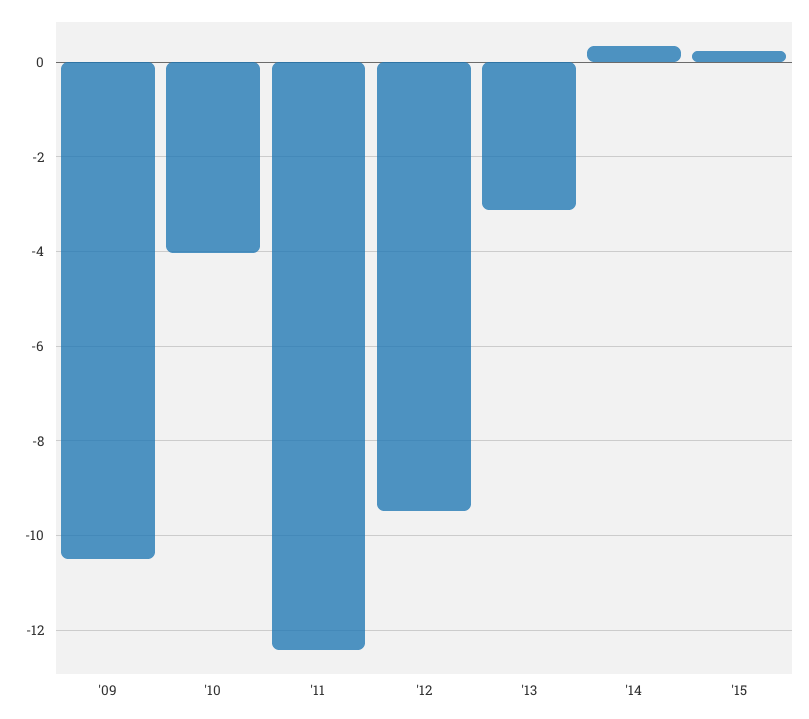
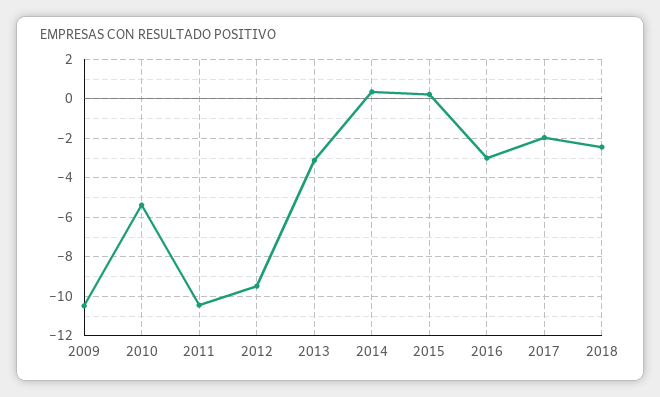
'10: -4 -> -5.5
'11: -12.4 -> -10.5
2016: none -> -3
2017: none -> -2
2018: none -> -2.5

